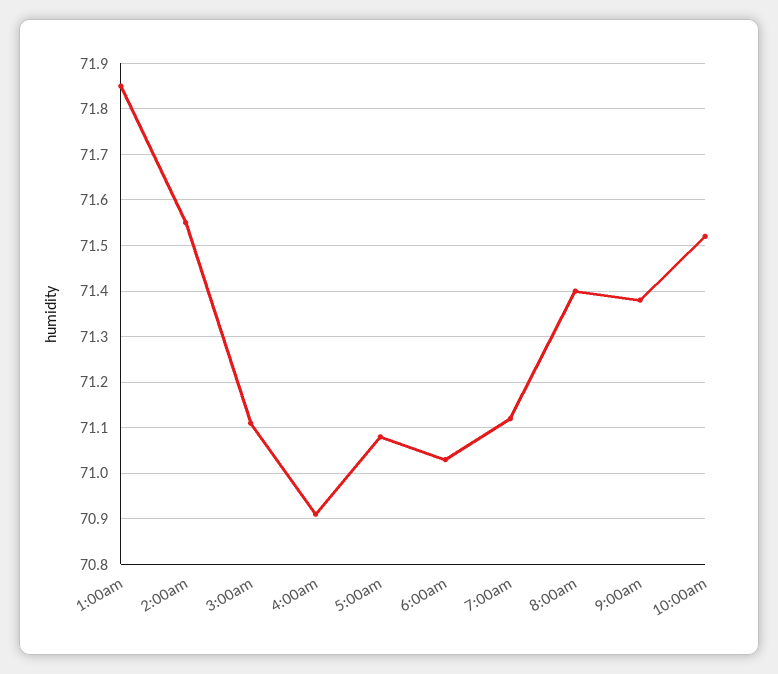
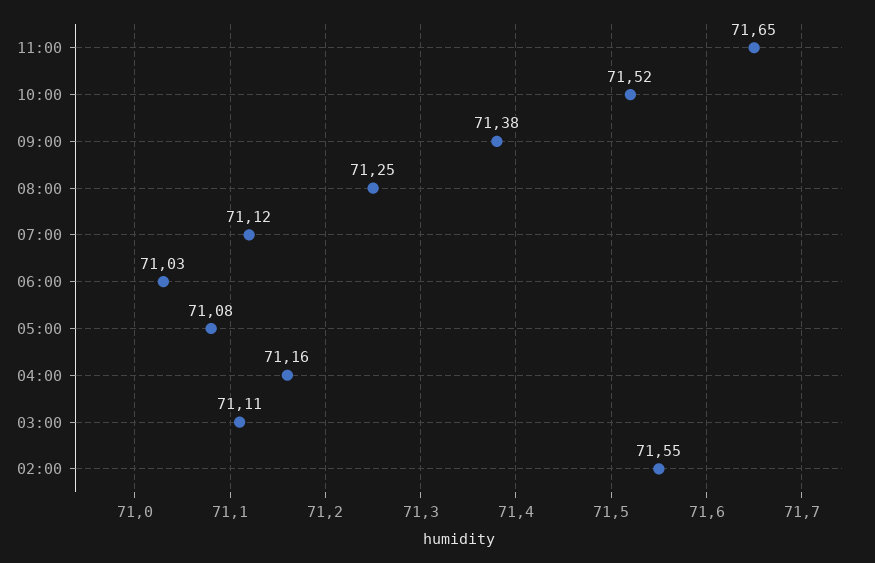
1:00am: 71.85 -> none
4:00am: 70.9 -> 71.16
8:00am: 71.4 -> 71.25
11:00: none -> 71.65

